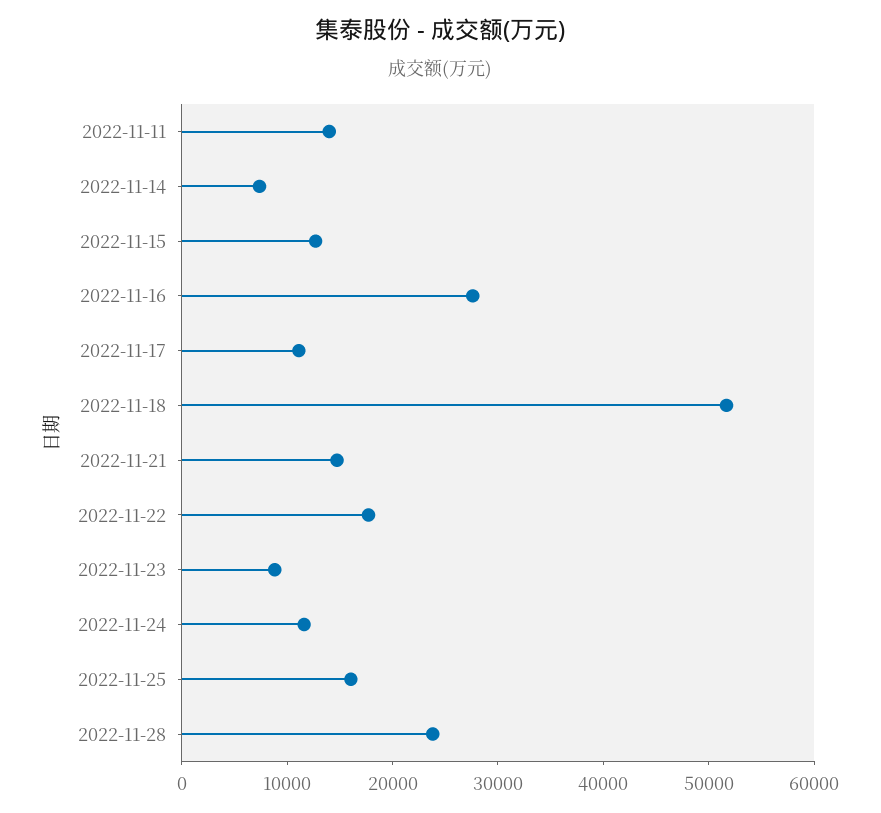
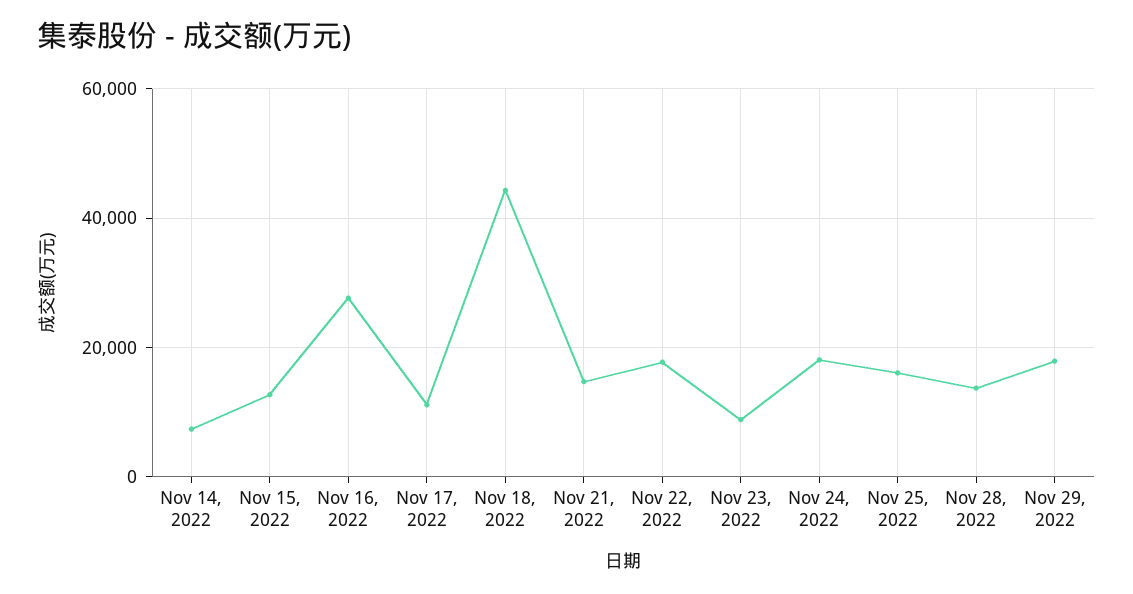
2022-11-11: 14000 -> none
2022-11-18: 52000 -> 44000
2022-11-24: 12000 -> 18000
2022-11-28: 24000 -> 14000
Nov 29, 2022: none -> 18000

